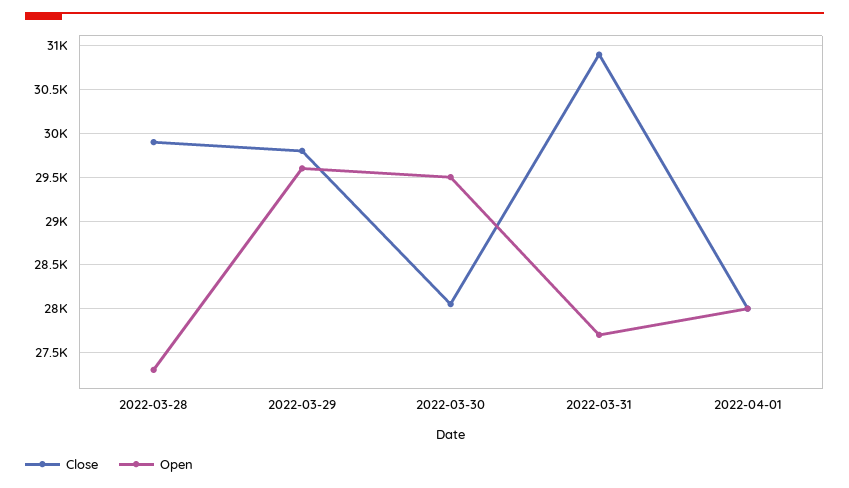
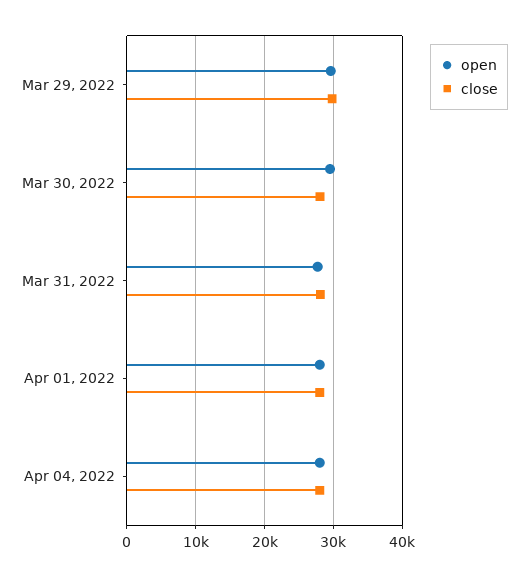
Close, 2022-03-28: 29900 -> none
Open, 2022-03-28: 27300 -> none
Close, 2022-03-31: 30900 -> 28000
Open, Apr 04, 2022: none -> 28000
Close, Apr 04, 2022: none -> 28000

